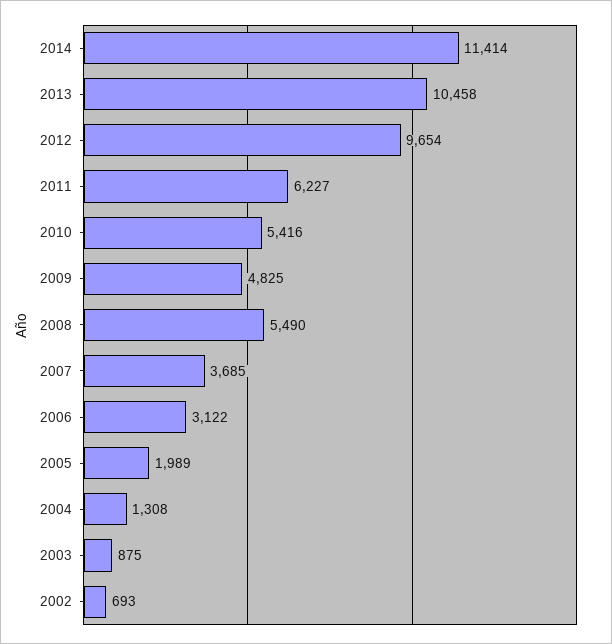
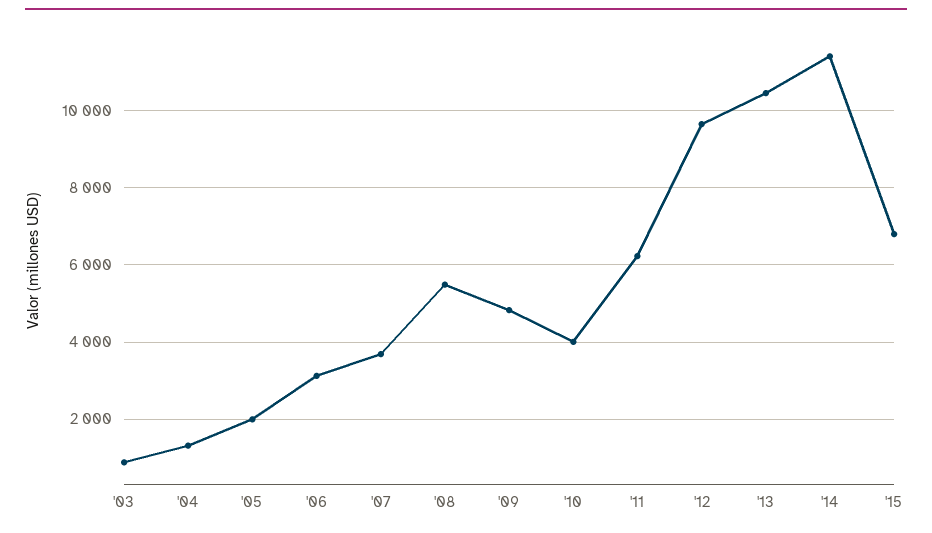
2010: 5416 -> 4000
2002: 693 -> none
'15: none -> 6800

